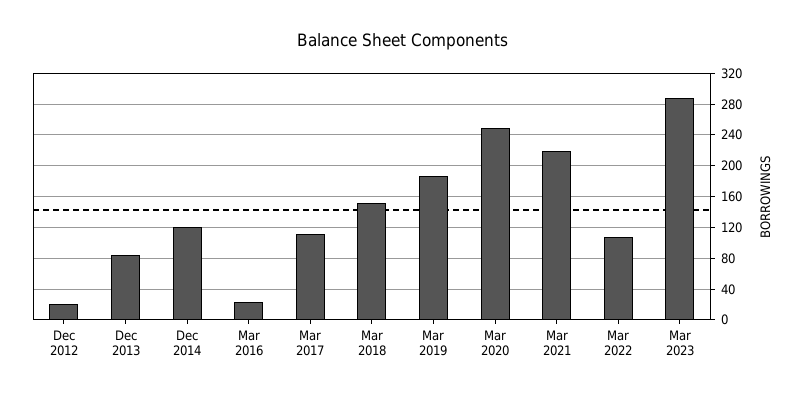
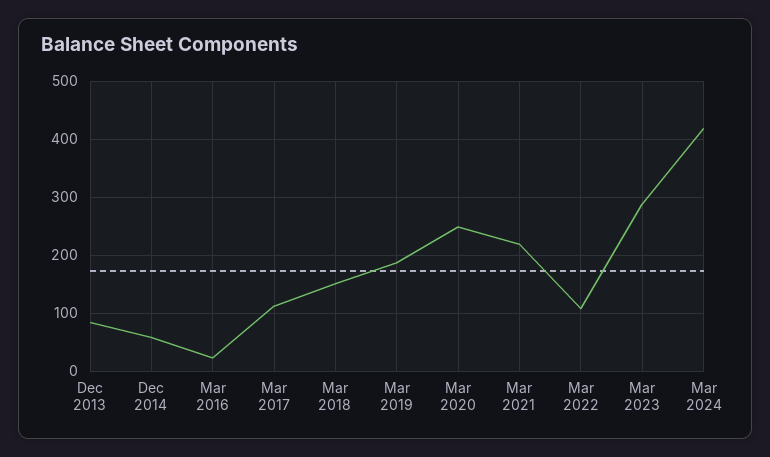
Dec 2012: 20 -> none
Dec 2014: 120 -> 60
Mar 2024: none -> 420

